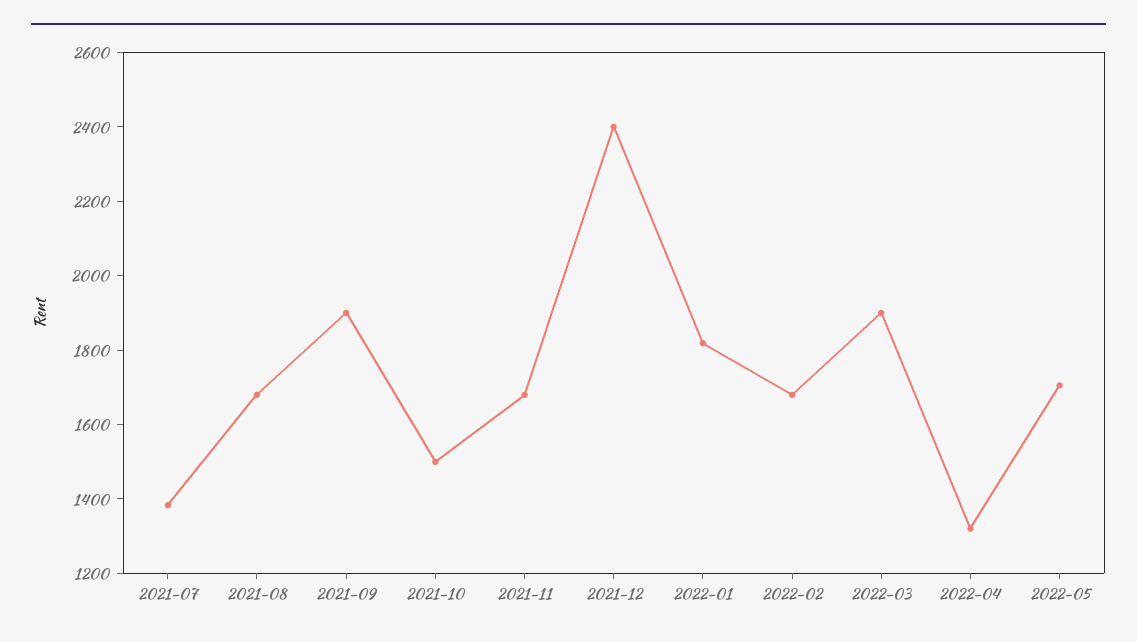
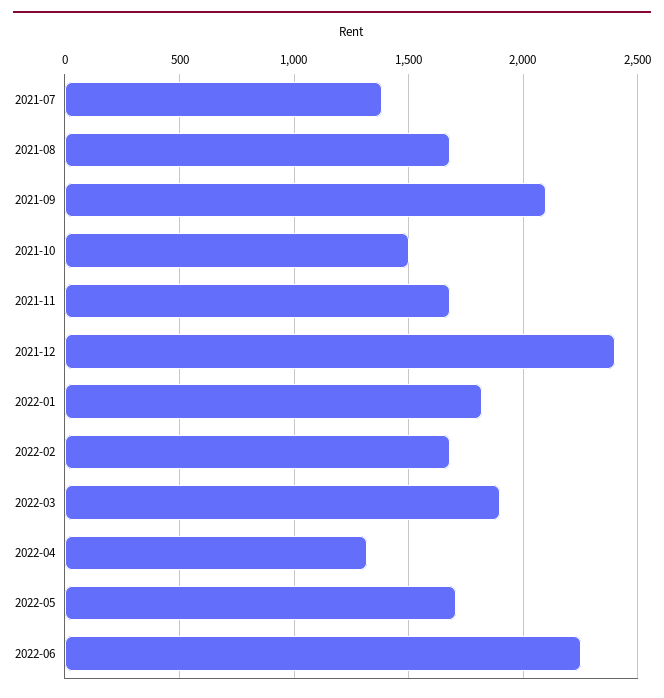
2021-09: 1900 -> 2100
2022-06: none -> 2250

